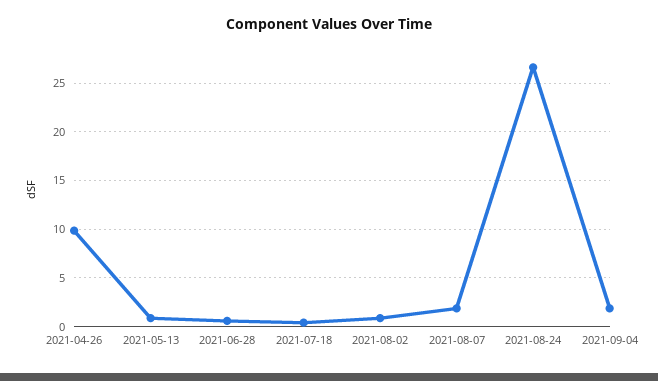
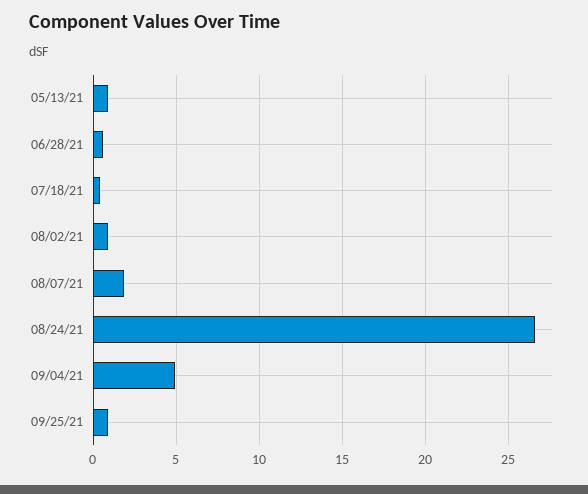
2021-04-26: 10 -> none
2021-09-04: 2 -> 5
09/25/21: none -> 1

